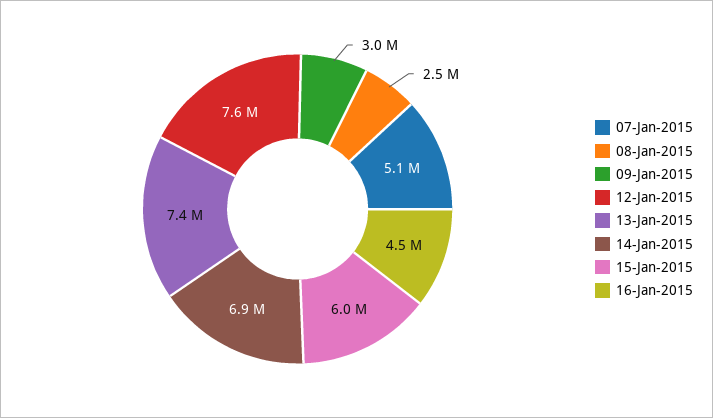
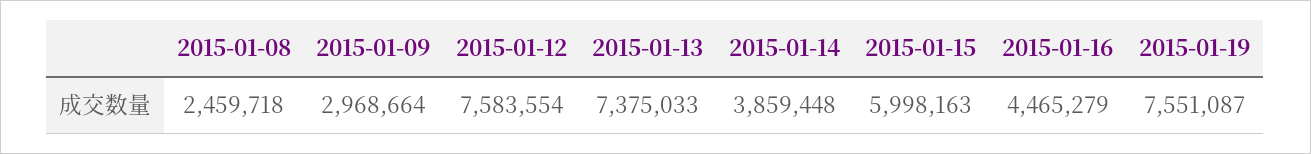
07-Jan-2015: 5100000 -> none
14-Jan-2015: 6900000 -> 3859448
2015-01-19: none -> 7551087

